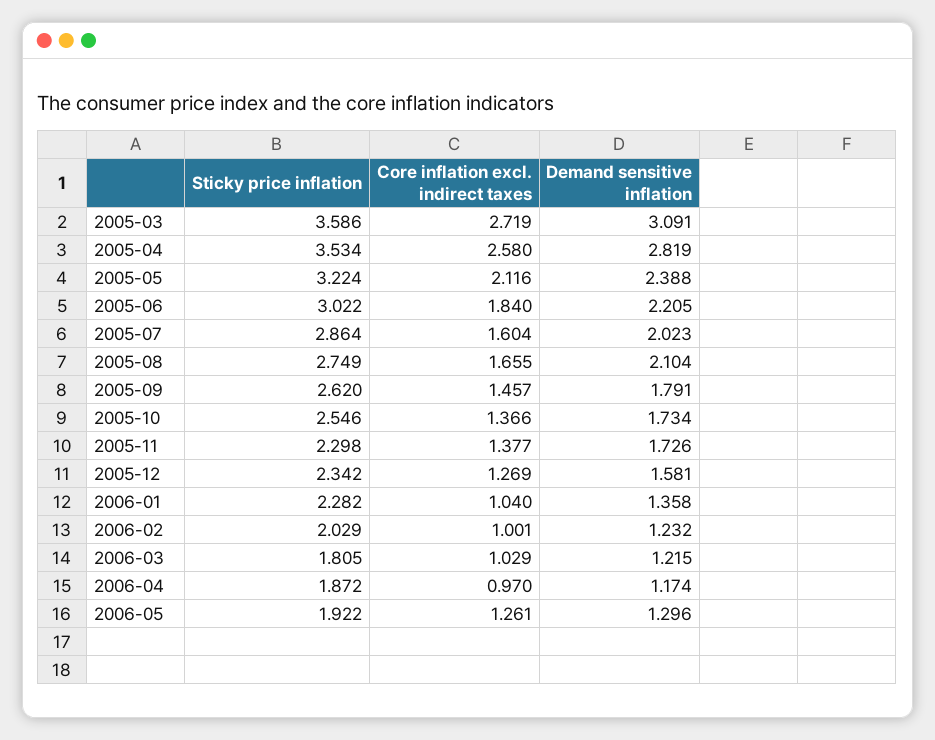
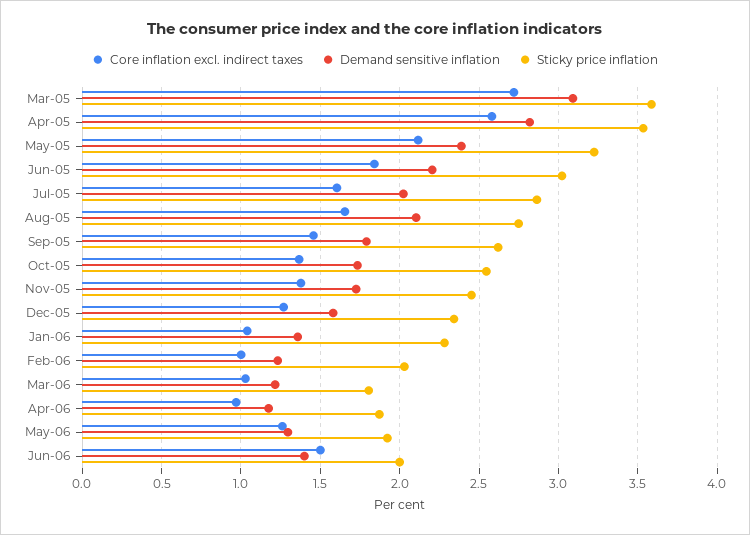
Sticky price inflation, 2005-11: 2.298 -> 2.45
Core inflation excl. indirect taxes, Jun-06: none -> 1.5
Demand sensitive inflation, Jun-06: none -> 1.4
Sticky price inflation, Jun-06: none -> 2

